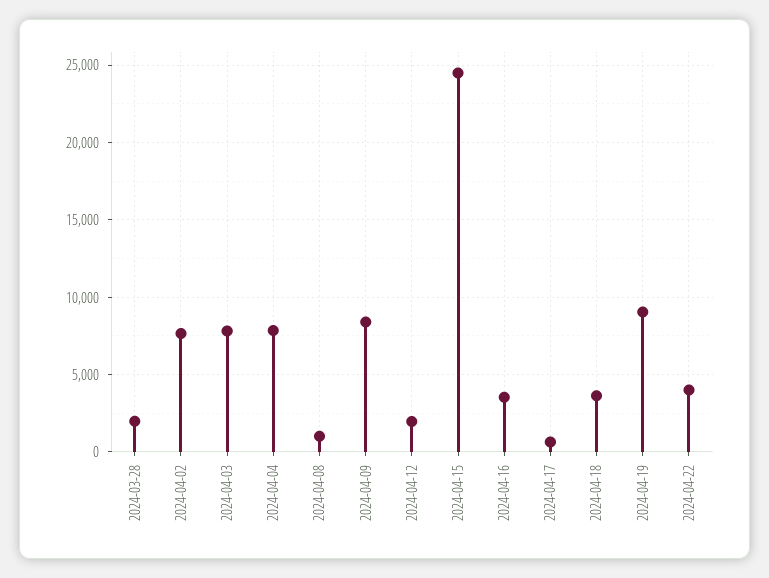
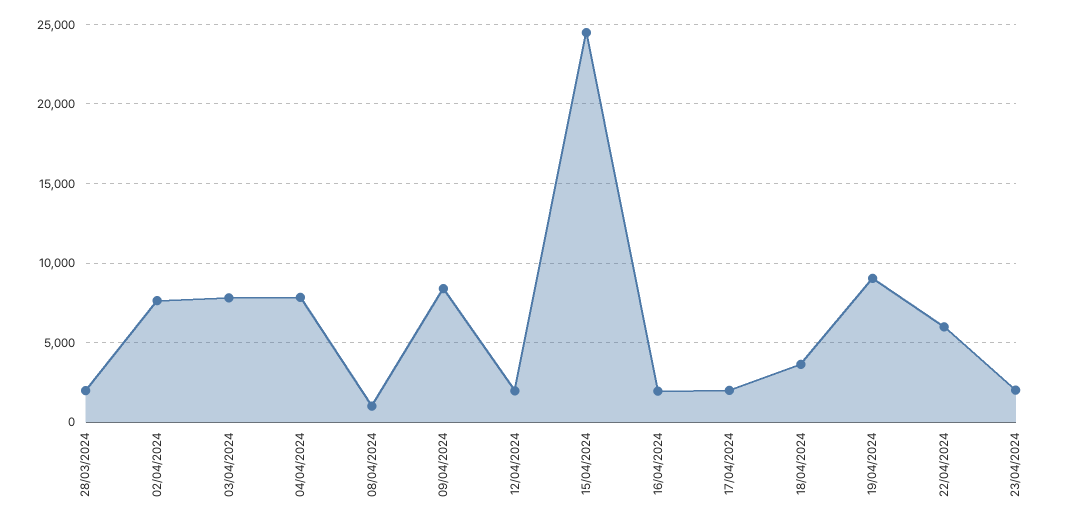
2024-04-16: 3500 -> 2000
2024-04-17: 500 -> 2000
2024-04-22: 4000 -> 6000
23/04/2024: none -> 2000

